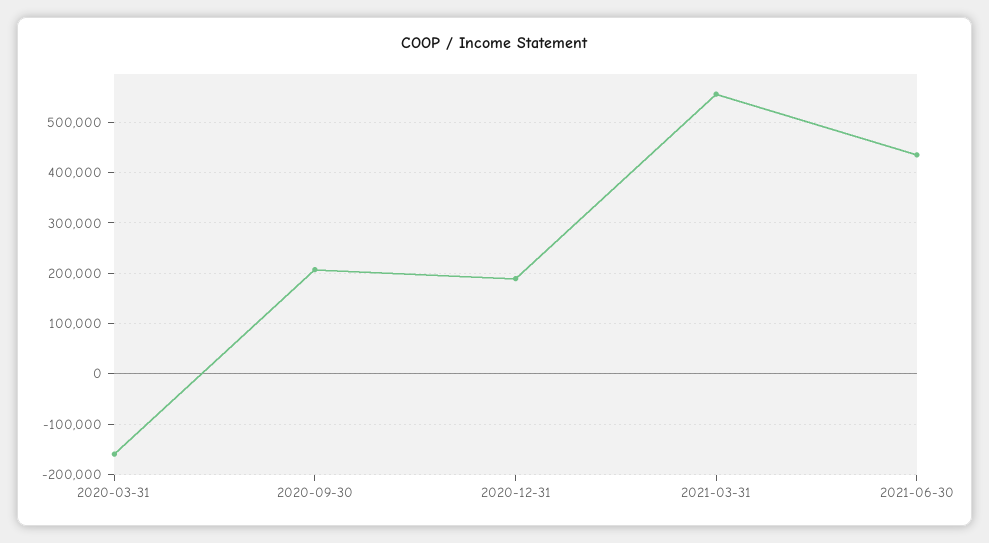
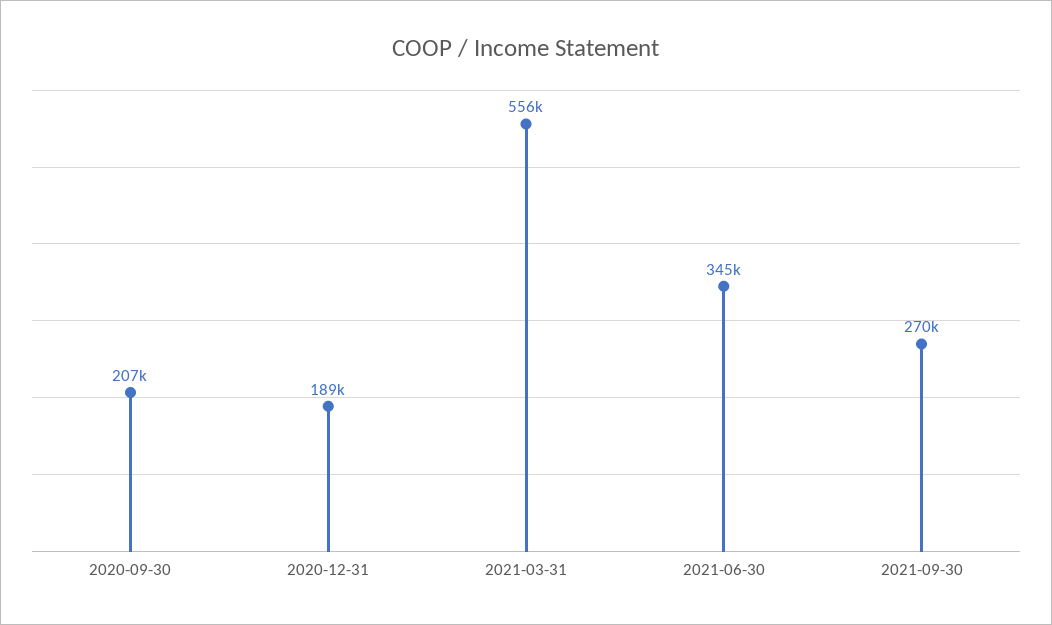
2020-03-31: -160000 -> none
2021-06-30: 440000 -> 345000
2021-09-30: none -> 270000

